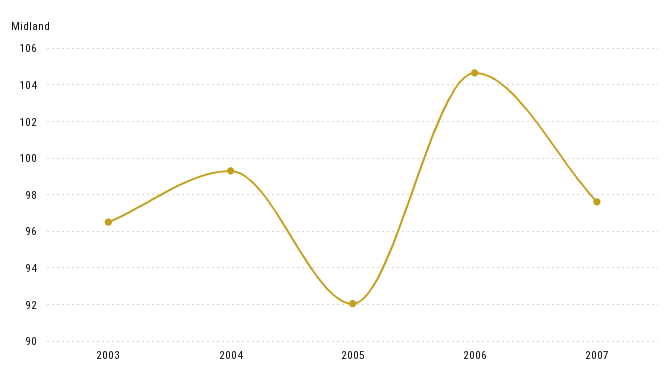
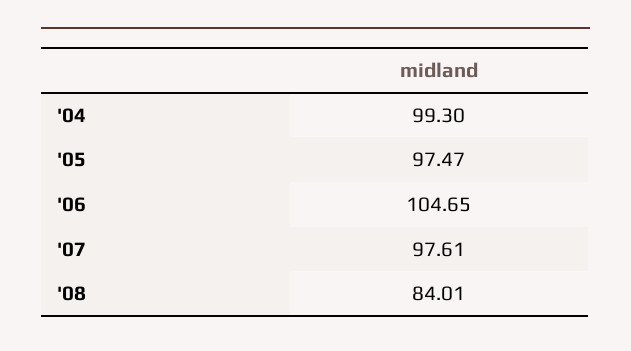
2003: 96.5 -> none
2005: 92 -> 97.47
'08: none -> 84.01

